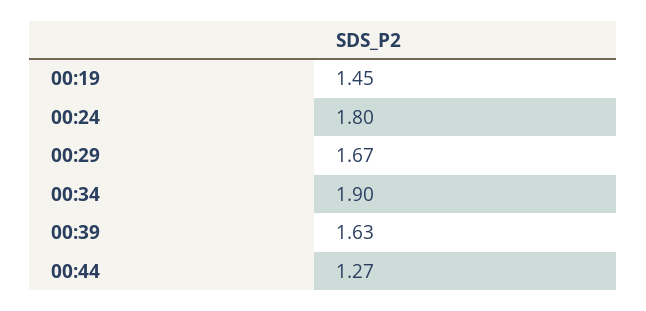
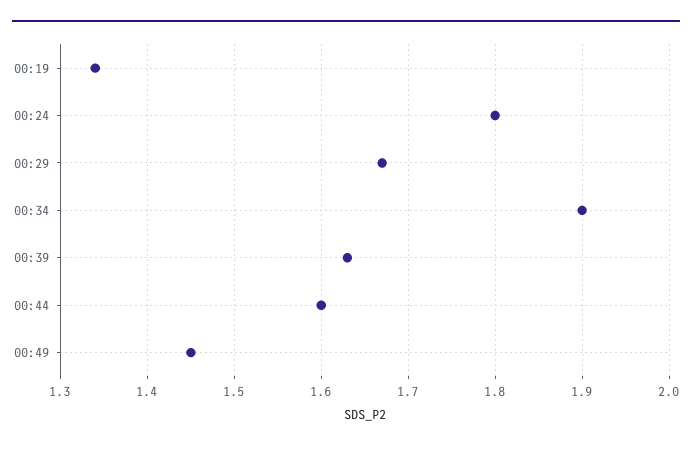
00:19: 1.45 -> 1.34
00:44: 1.27 -> 1.6
00:49: none -> 1.45

